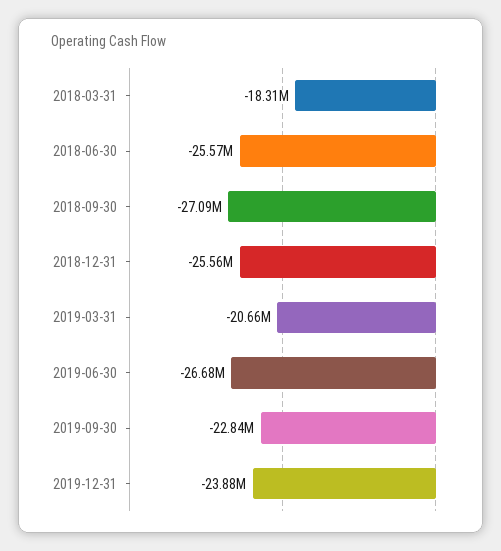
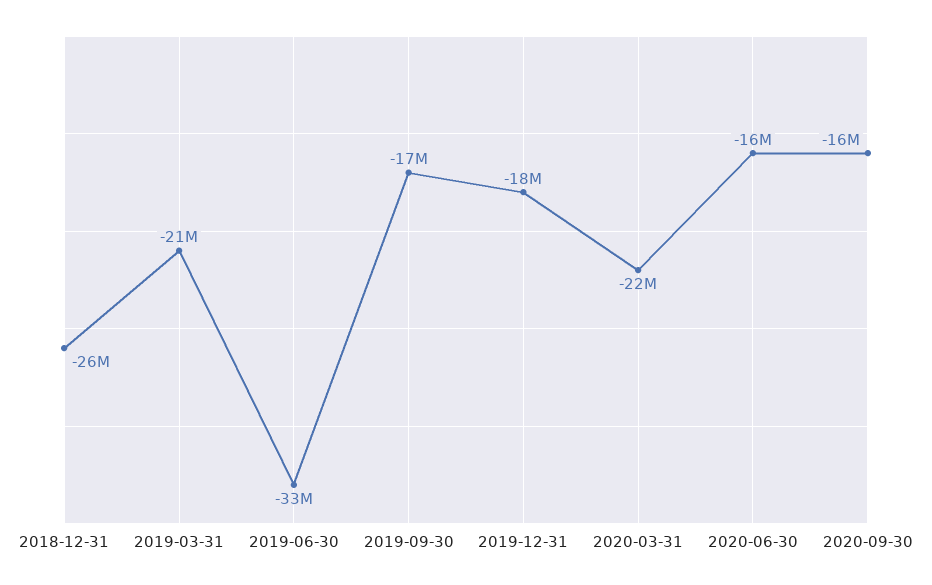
2018-03-31: -18310000 -> none
2018-06-30: -25570000 -> none
2018-09-30: -27090000 -> none
2019-06-30: -26680000 -> -33000000
2019-09-30: -22840000 -> -17000000
2019-12-31: -23880000 -> -18000000
2020-03-31: none -> -22000000
2020-06-30: none -> -16000000
2020-09-30: none -> -16000000

